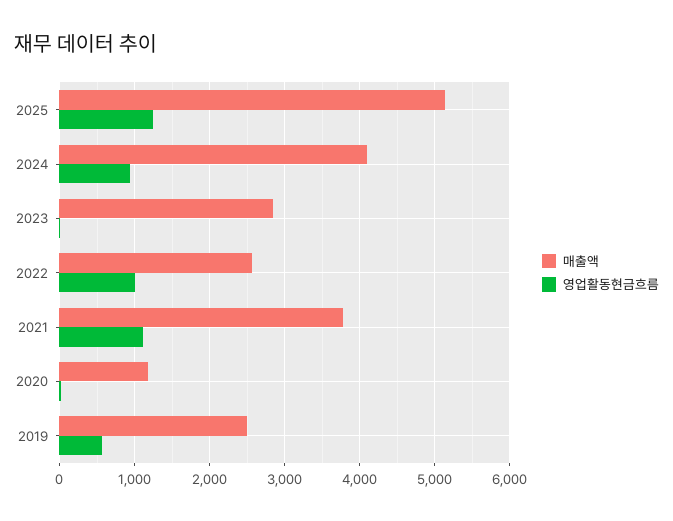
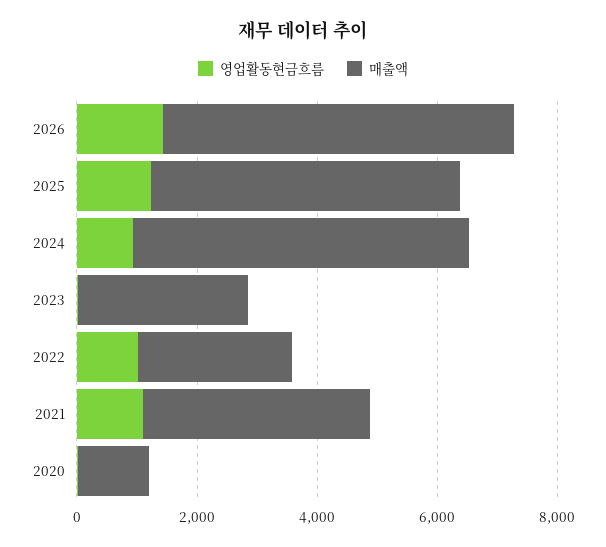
매출액, 2024: 4100 -> 5500
매출액, 2019: 2500 -> none
영업활동현금흐름, 2019: 600 -> none
영업활동현금흐름, 2026: none -> 1500
매출액, 2026: none -> 6000

